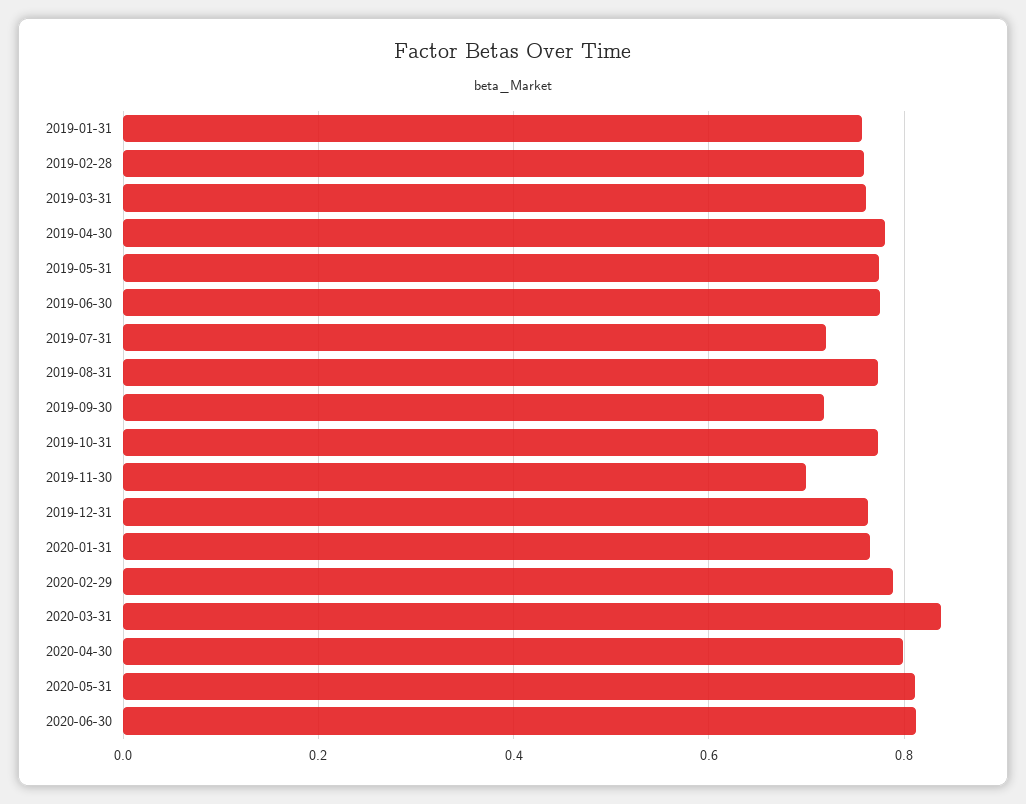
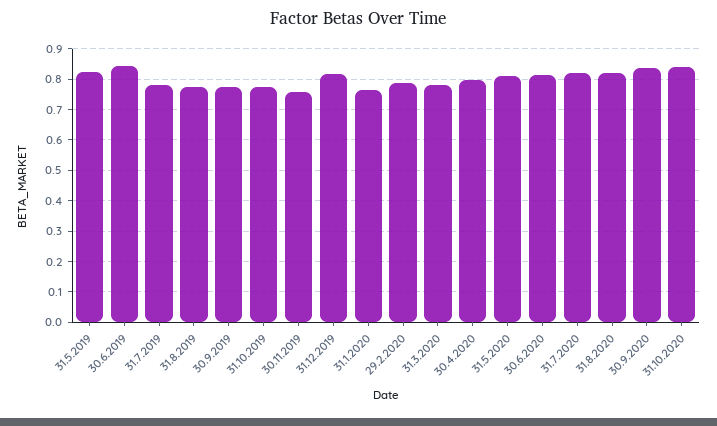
2019-01-31: 0.76 -> none
2019-02-28: 0.76 -> none
2019-03-31: 0.76 -> none
2019-04-30: 0.78 -> none
2019-05-31: 0.78 -> 0.82
2019-06-30: 0.78 -> 0.84
2019-07-31: 0.72 -> 0.78
2019-09-30: 0.72 -> 0.78
2019-11-30: 0.7 -> 0.76
2019-12-31: 0.76 -> 0.82
2020-03-31: 0.84 -> 0.78
31.7.2020: none -> 0.82
31.8.2020: none -> 0.82
30.9.2020: none -> 0.84
31.10.2020: none -> 0.84

